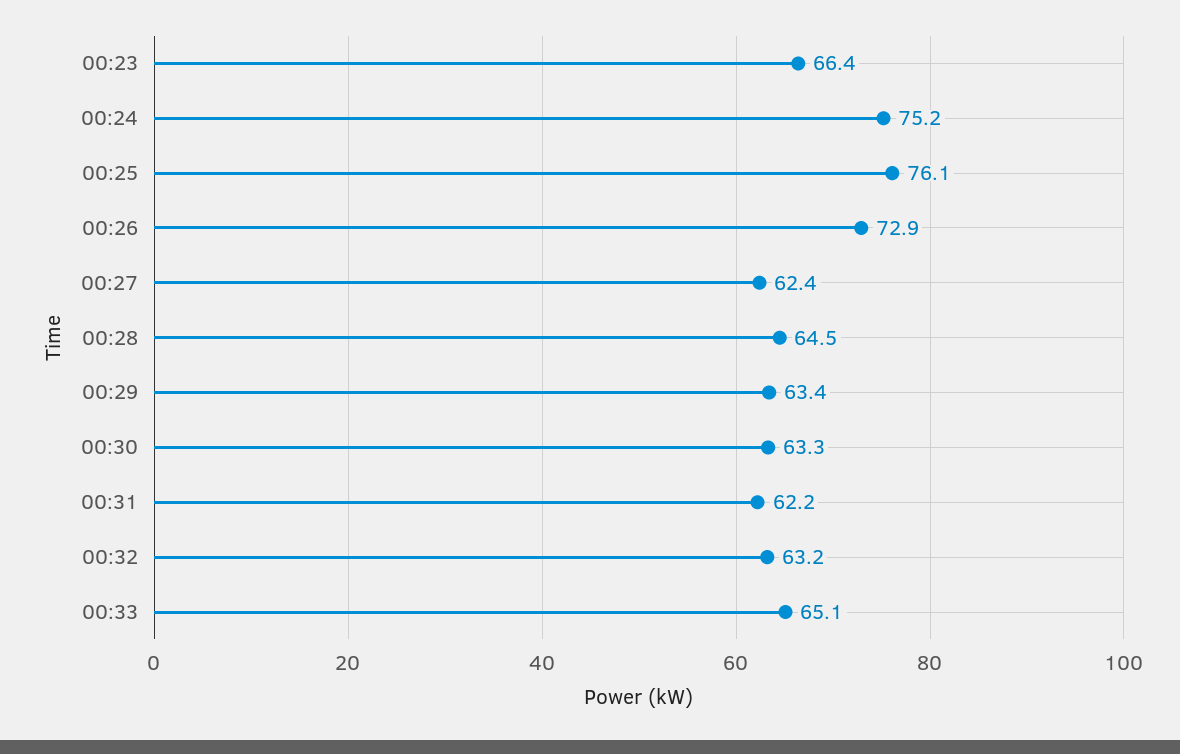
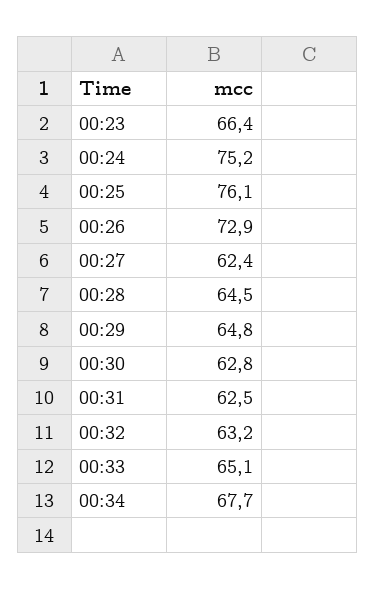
00:29: 63.4 -> 64.8
00:30: 63.3 -> 62.8
00:31: 62.2 -> 62.5
00:34: none -> 67.7

